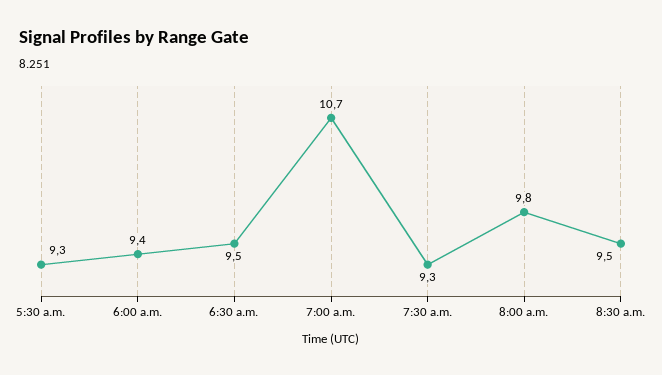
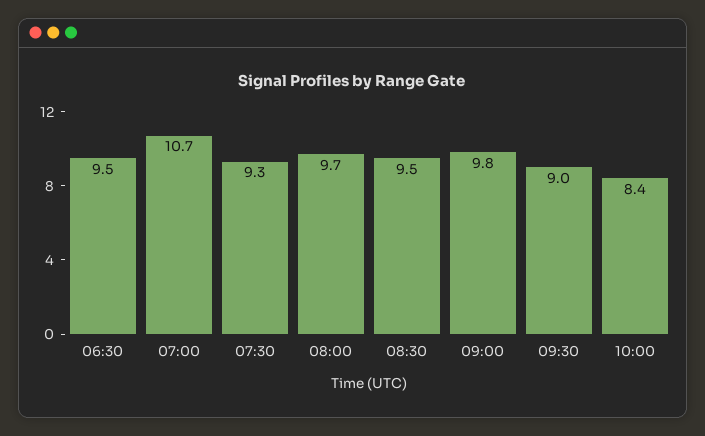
5:30 a.m.: 9.3 -> none
6:00 a.m.: 9.4 -> none
8:00 a.m.: 9.8 -> 9.7
09:00: none -> 9.8
09:30: none -> 9
10:00: none -> 8.4

